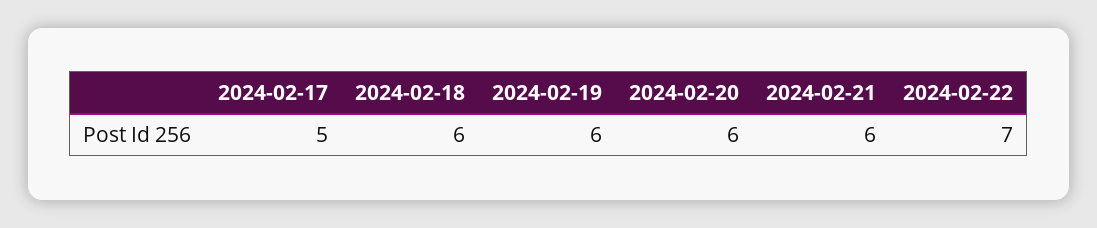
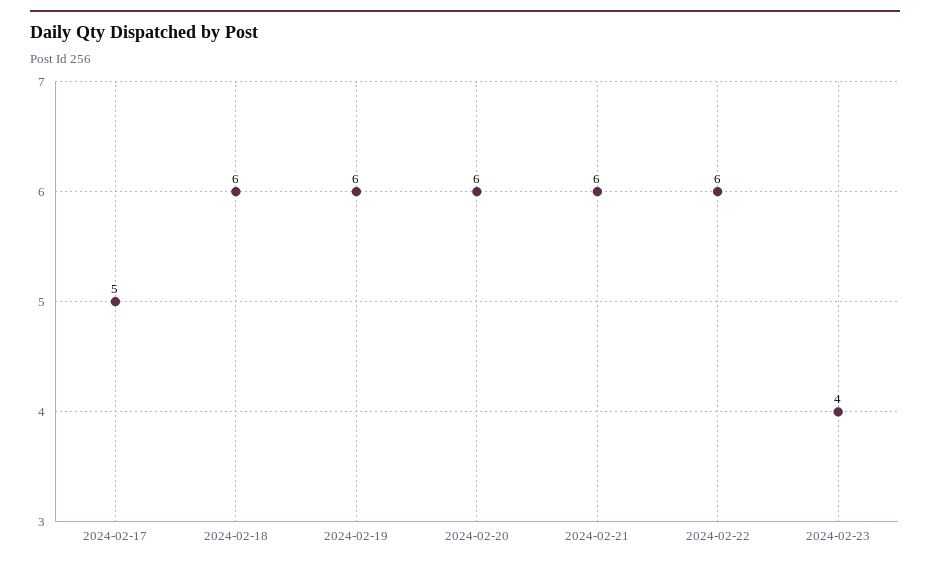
2024-02-22: 7 -> 6
2024-02-23: none -> 4

